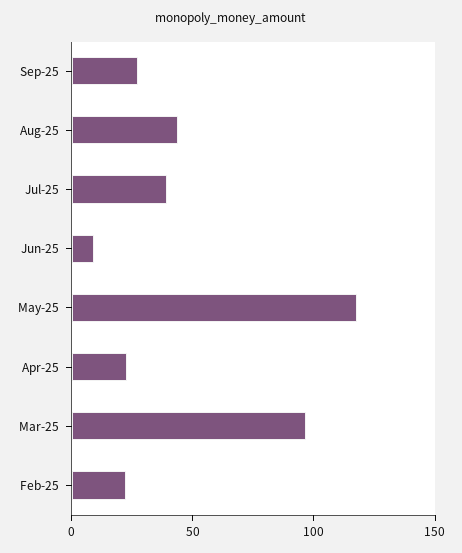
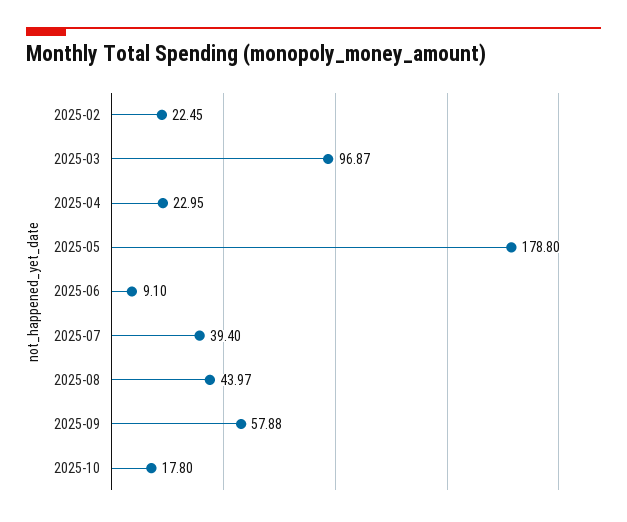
Sep-25: 30 -> 57.88
May-25: 120 -> 178.8
2025-10: none -> 17.8

